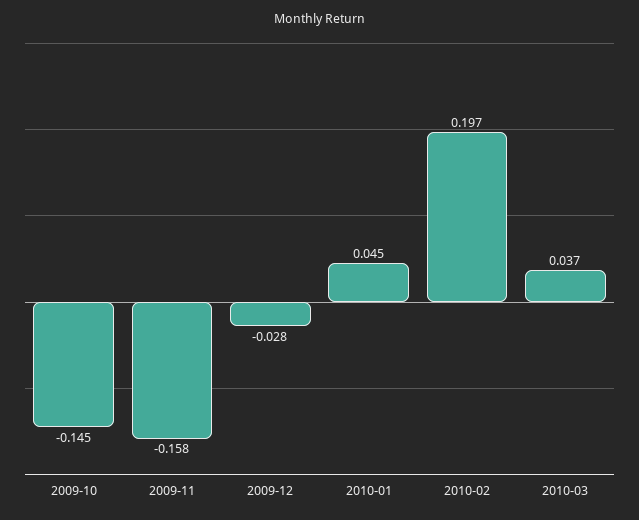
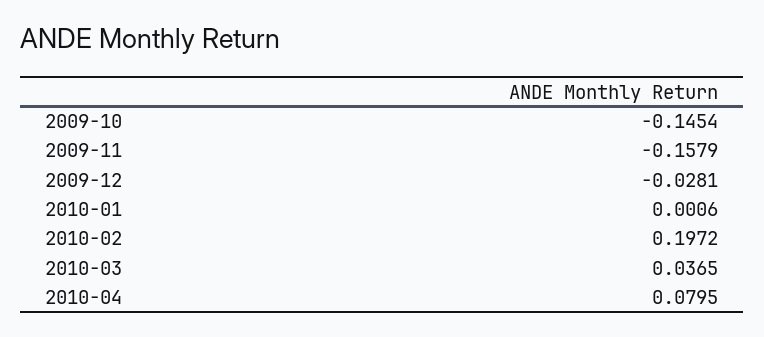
2010-01: 0.045 -> 0.0006
2010-04: none -> 0.0795

